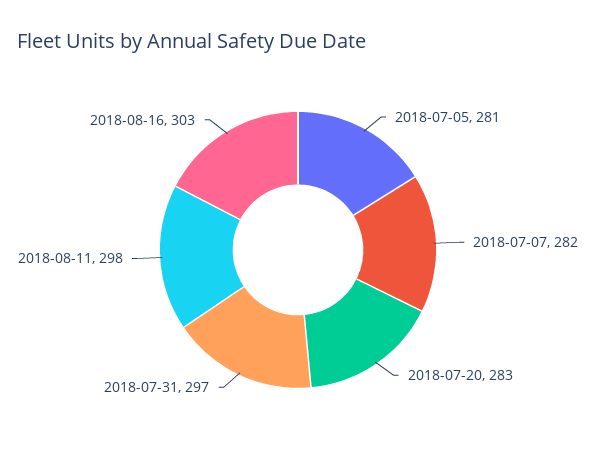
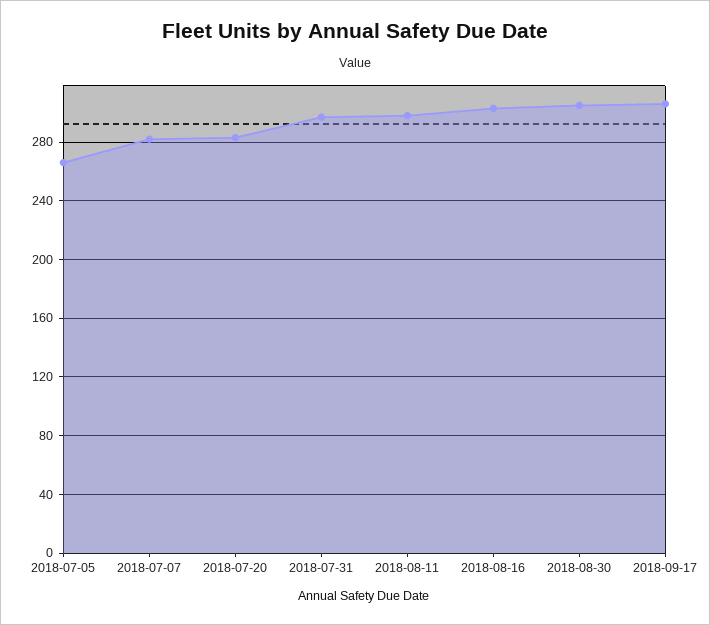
2018-07-05: 281 -> 265
2018-08-30: none -> 305
2018-09-17: none -> 305

